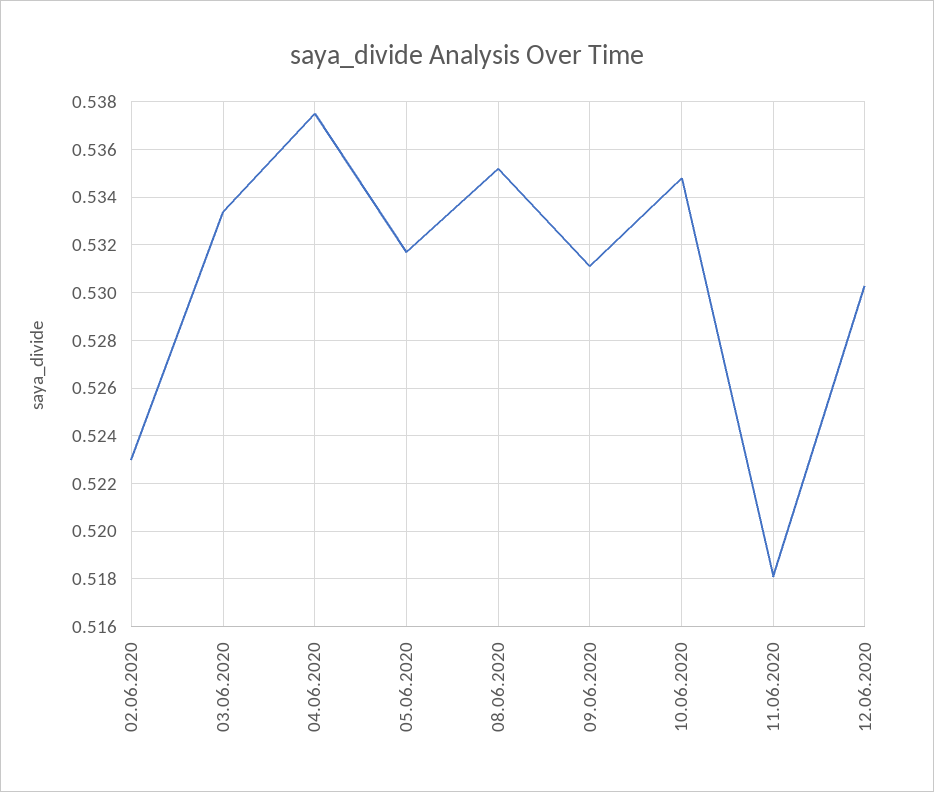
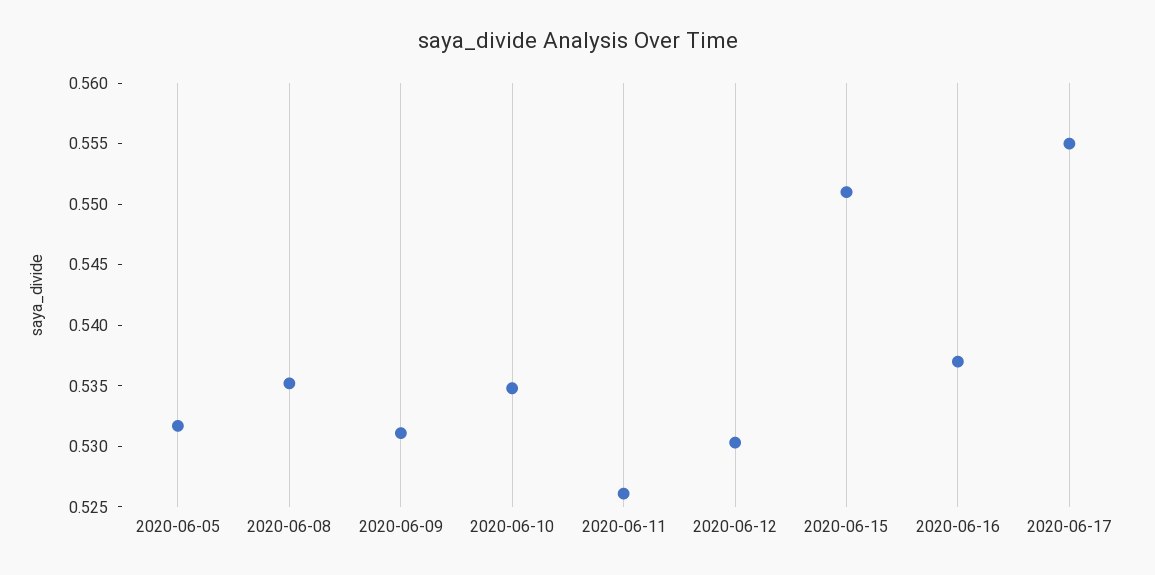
02.06.2020: 0.523 -> none
03.06.2020: 0.5335 -> none
04.06.2020: 0.5375 -> none
11.06.2020: 0.518 -> 0.526
2020-06-15: none -> 0.551
2020-06-16: none -> 0.537
2020-06-17: none -> 0.555

